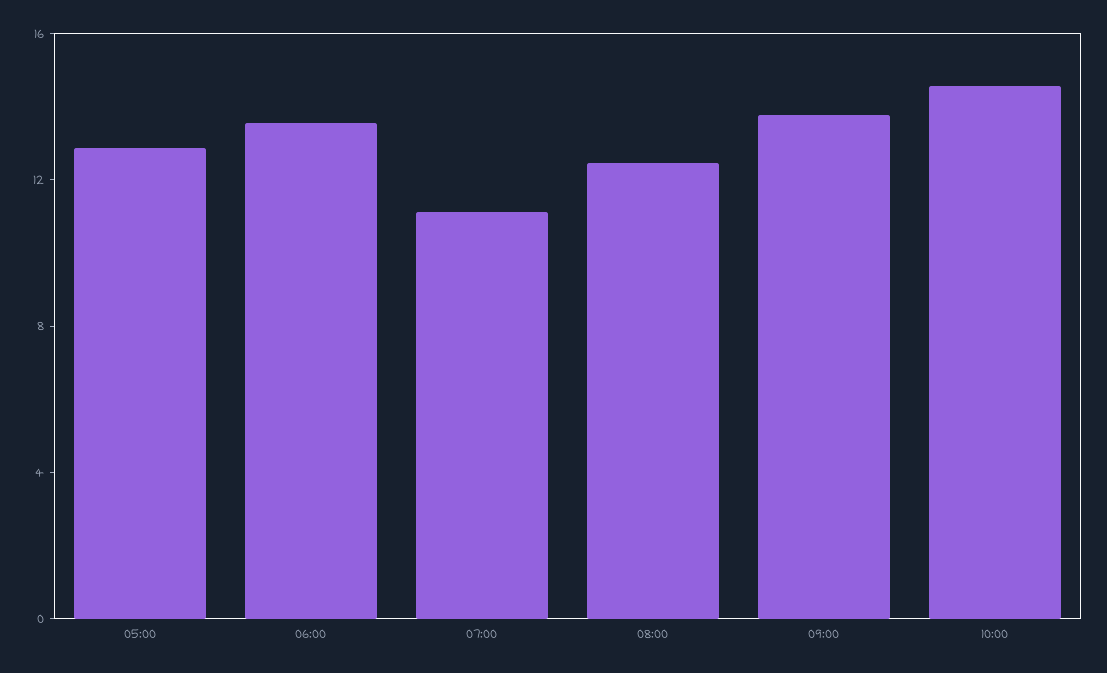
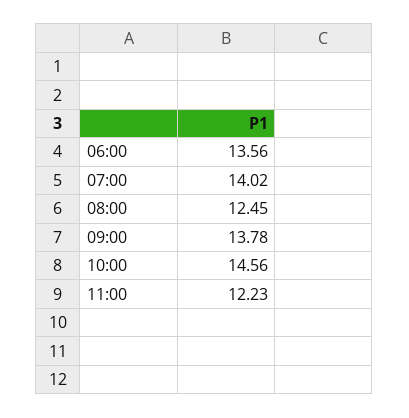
05:00: 13 -> none
07:00: 11 -> 14.02
11:00: none -> 12.23

